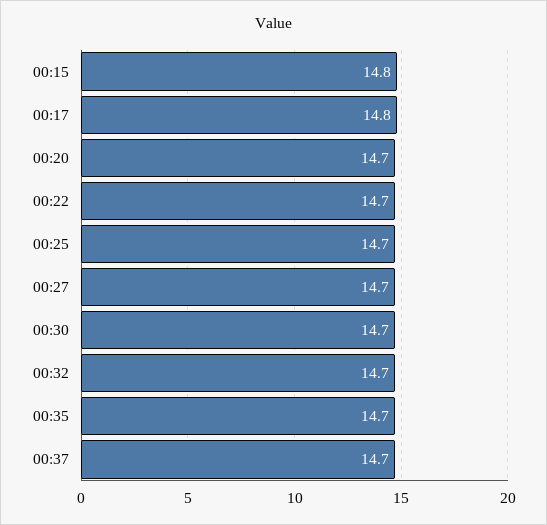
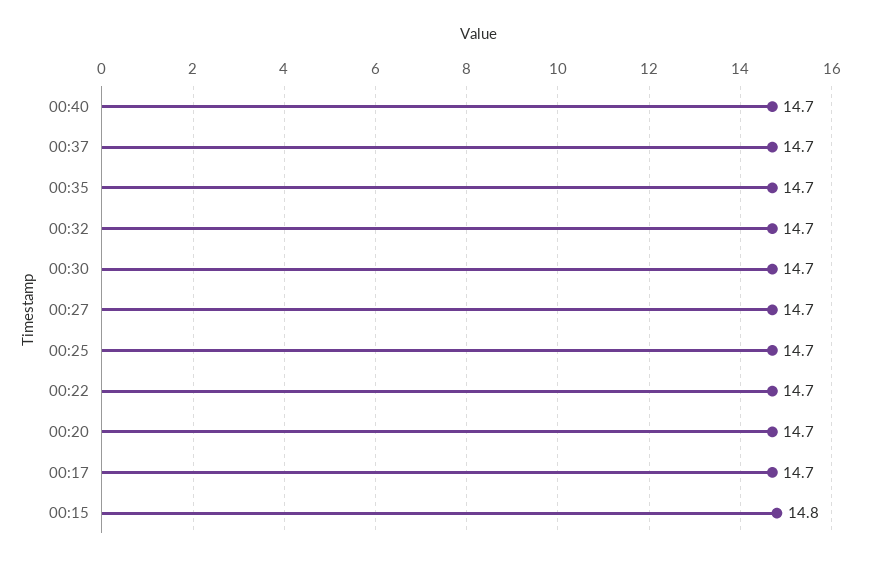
00:17: 14.8 -> 14.7
00:40: none -> 14.7

